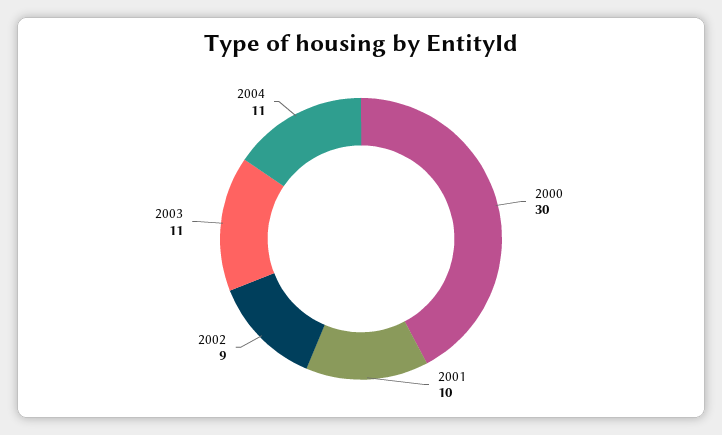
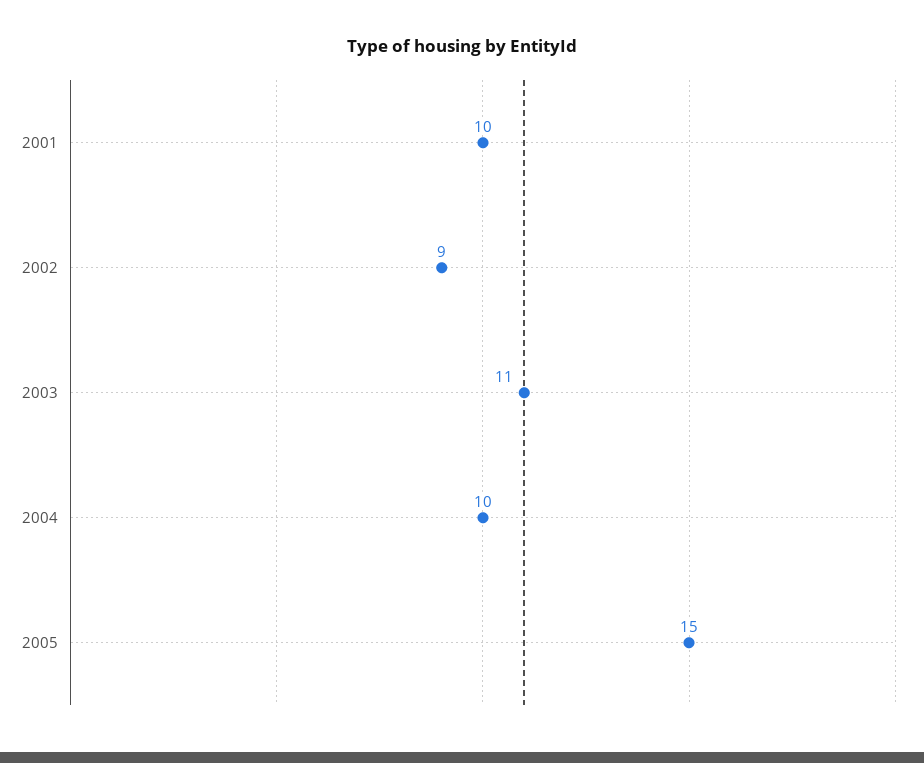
2000: 30 -> none
2004: 11 -> 10
2005: none -> 15

